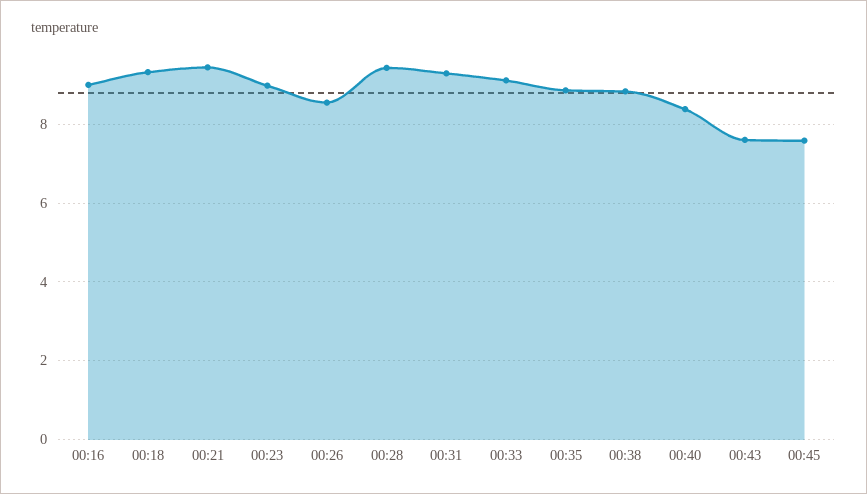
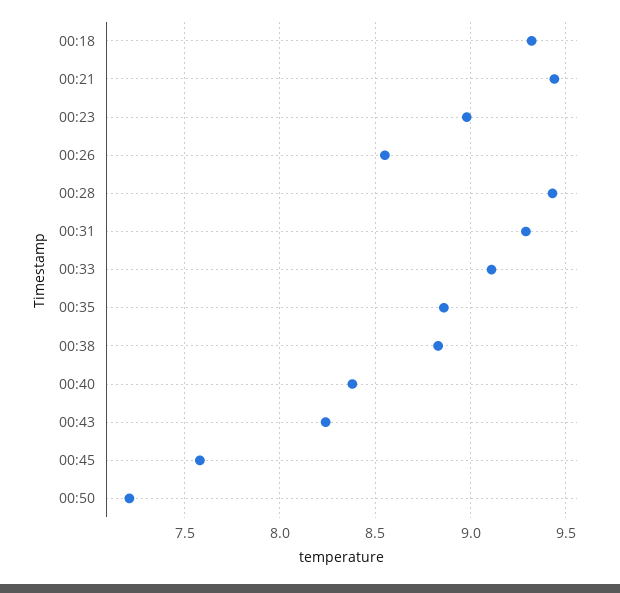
00:16: 9 -> none
00:43: 7.6 -> 8.25
00:50: none -> 7.2

